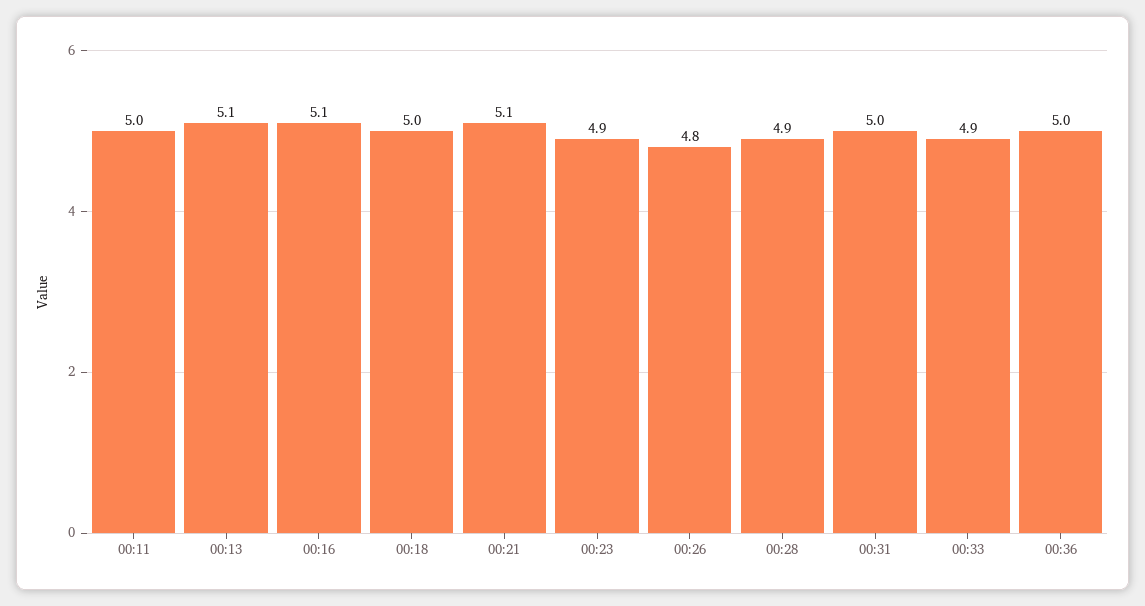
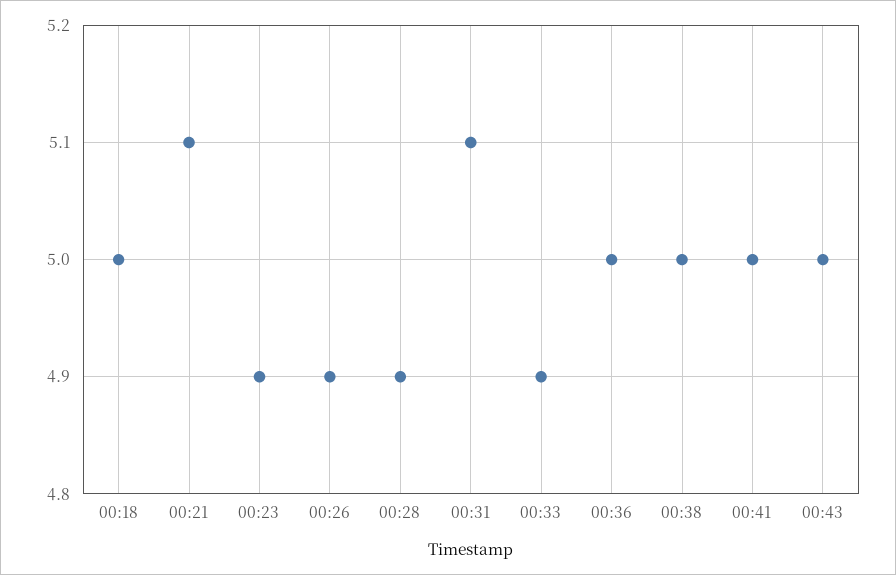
00:11: 5 -> none
00:13: 5.1 -> none
00:16: 5.1 -> none
00:26: 4.8 -> 4.9
00:31: 5 -> 5.1
00:38: none -> 5
00:41: none -> 5
00:43: none -> 5

